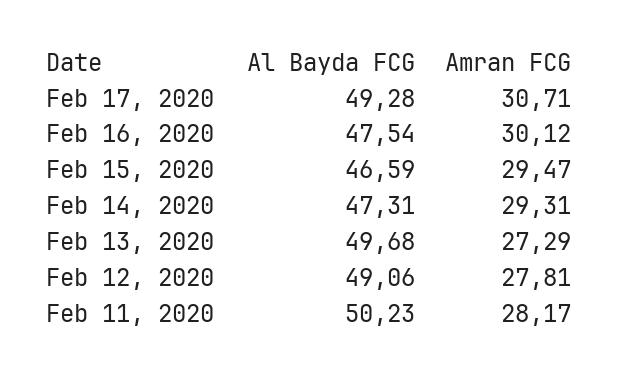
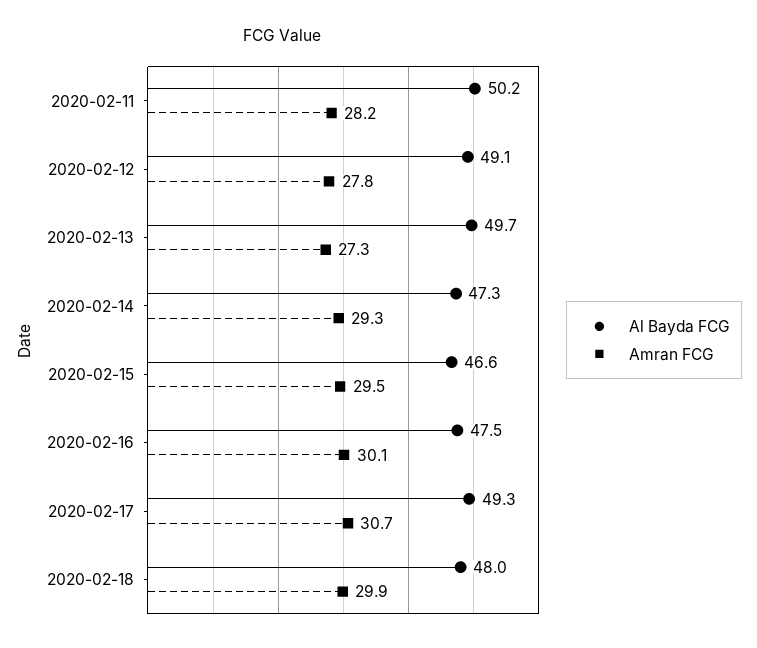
Al Bayda FCG, 2020-02-18: none -> 48
Amran FCG, 2020-02-18: none -> 29.9

